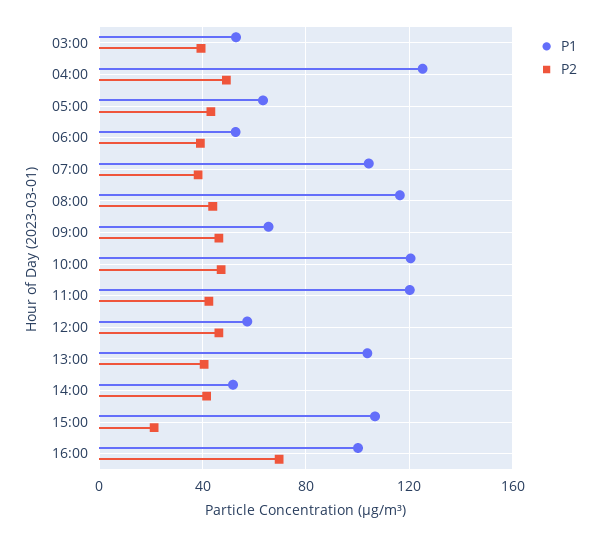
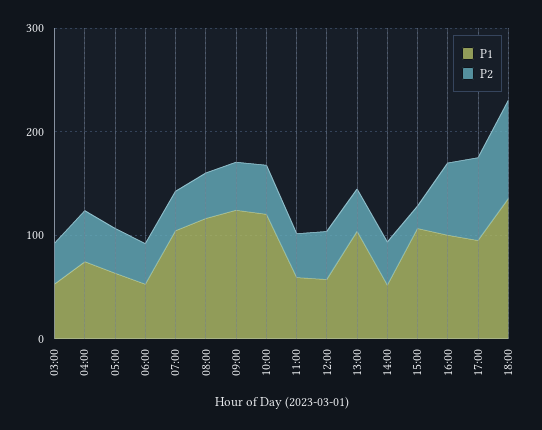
P1, 04:00: 125 -> 80
P1, 09:00: 65 -> 120
P1, 11:00: 120 -> 60
P1, 17:00: none -> 100
P2, 17:00: none -> 80
P1, 18:00: none -> 140
P2, 18:00: none -> 100

